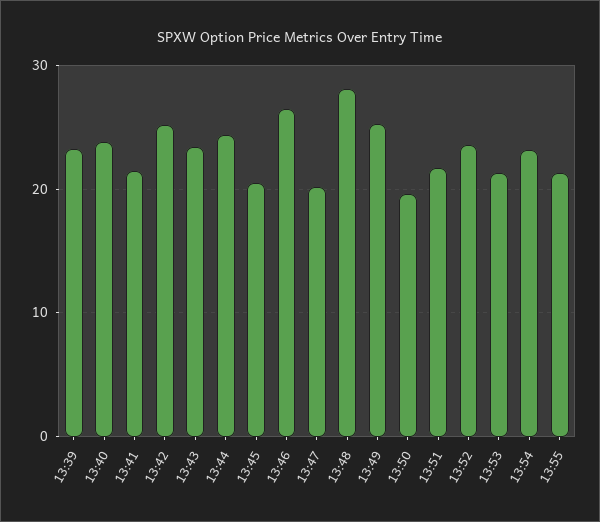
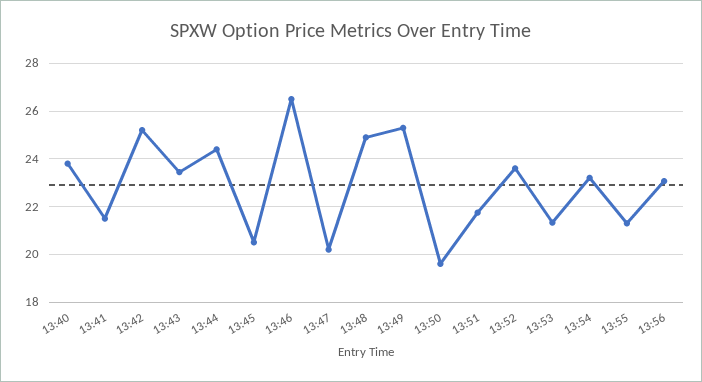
13:39: 23 -> none
13:48: 28 -> 25
13:56: none -> 23

